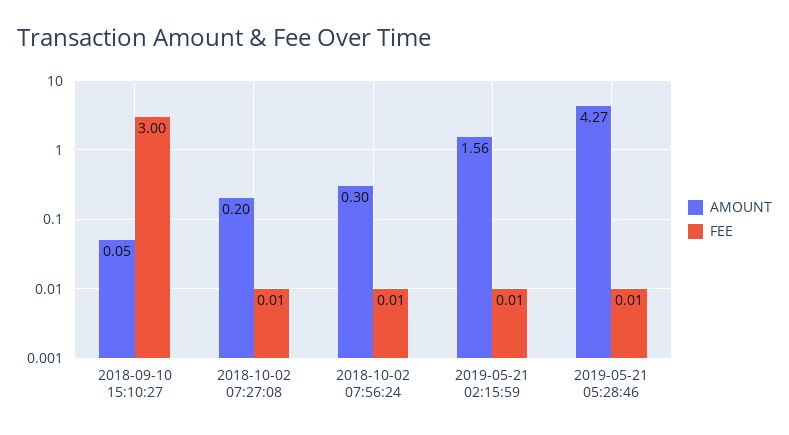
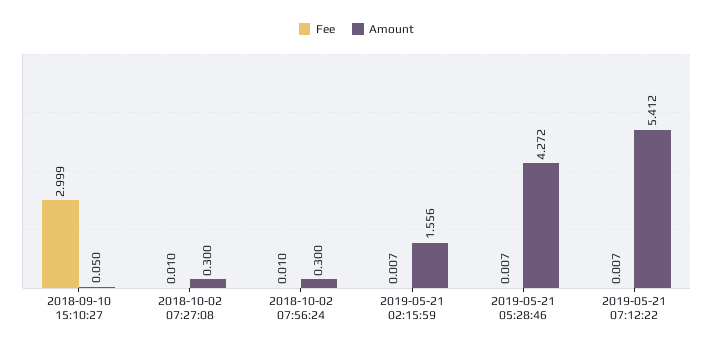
AMOUNT, 2018-10-02 07:27:08: 0.2 -> 0.3
FEE, 2019-05-21 07:12:22: none -> 0.007
AMOUNT, 2019-05-21 07:12:22: none -> 5.412

